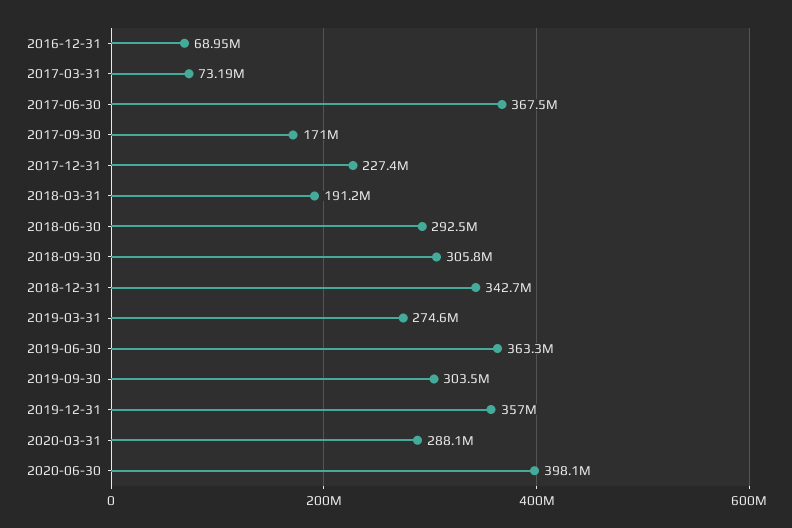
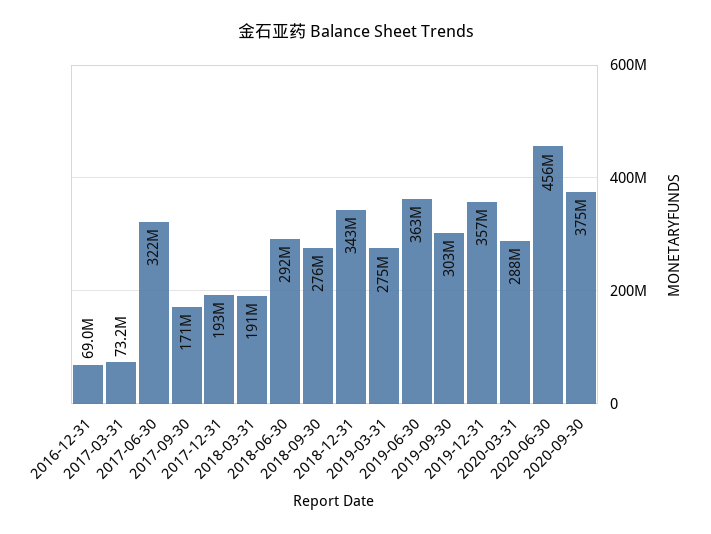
2017-06-30: 367500000 -> 322000000
2017-12-31: 227400000 -> 193000000
2018-09-30: 305800000 -> 276000000
2020-06-30: 398100000 -> 456000000
2020-09-30: none -> 375000000

